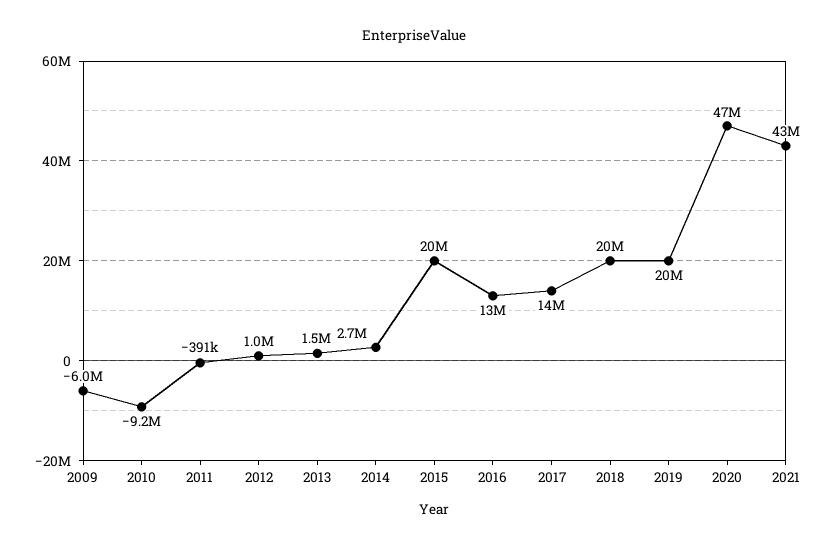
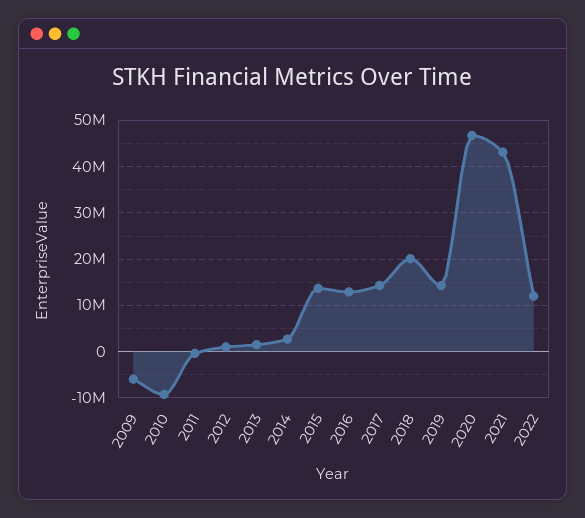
2015: 20000000 -> 14000000
2019: 20000000 -> 14000000
2022: none -> 12000000

